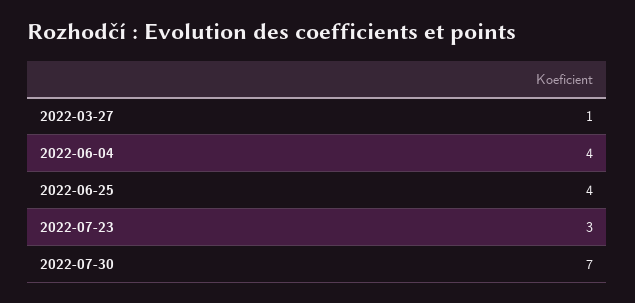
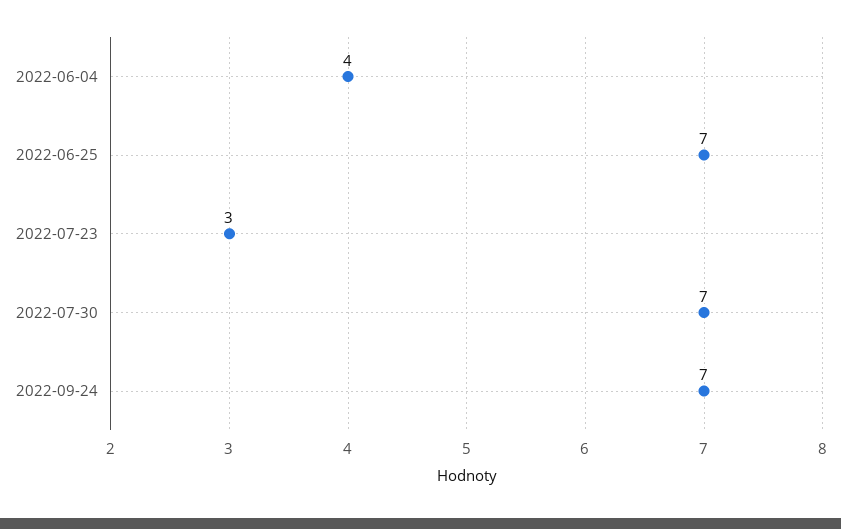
2022-03-27: 1 -> none
2022-06-25: 4 -> 7
2022-09-24: none -> 7

